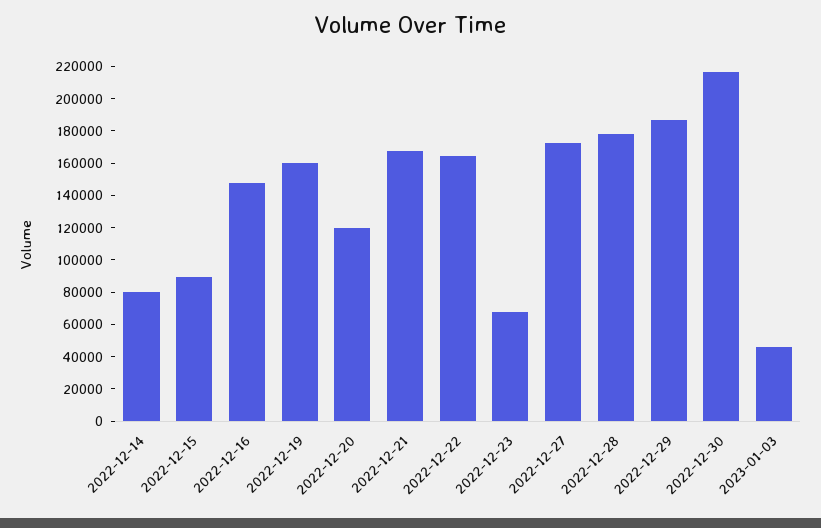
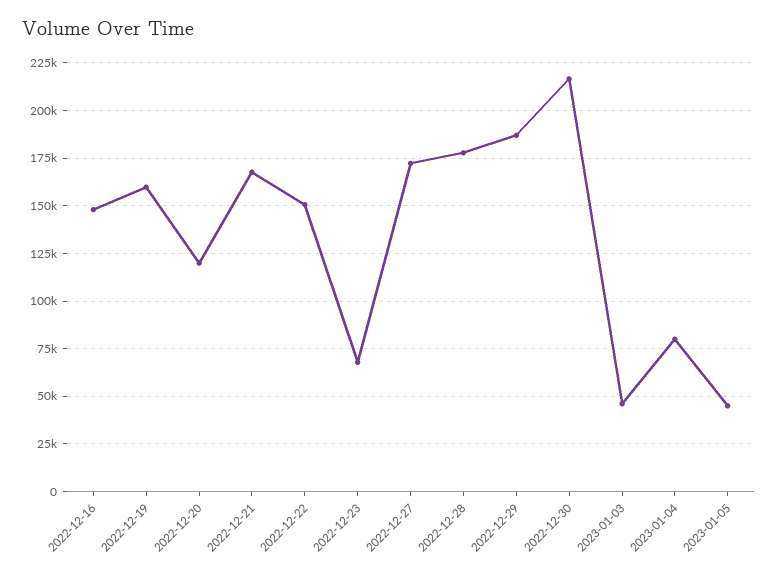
2022-12-14: 80000 -> none
2022-12-15: 90000 -> none
2022-12-22: 165000 -> 150000
2023-01-04: none -> 80000
2023-01-05: none -> 45000

